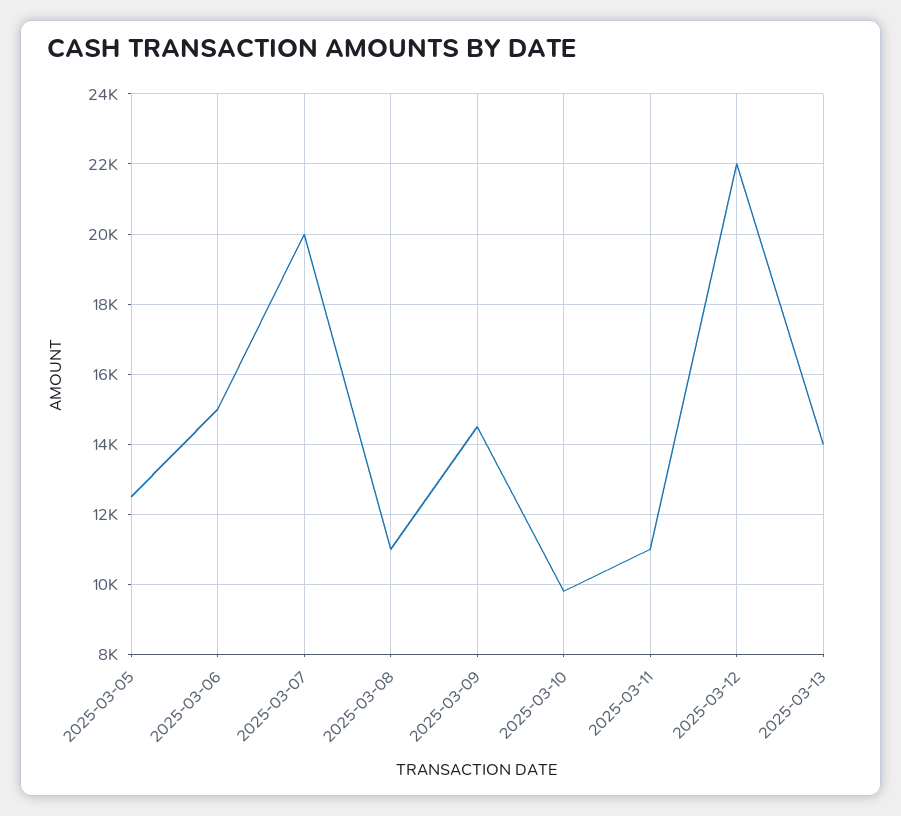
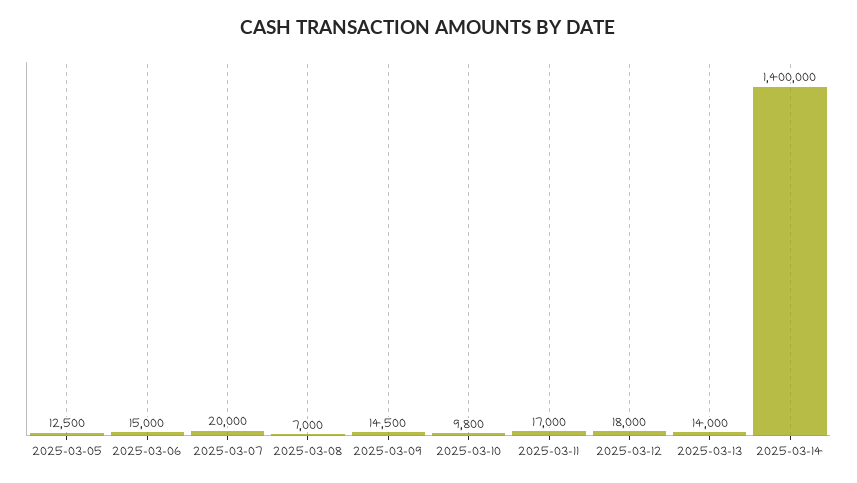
2025-03-08: 11000 -> 7000
2025-03-11: 11000 -> 17000
2025-03-12: 22000 -> 18000
2025-03-14: none -> 1400000

